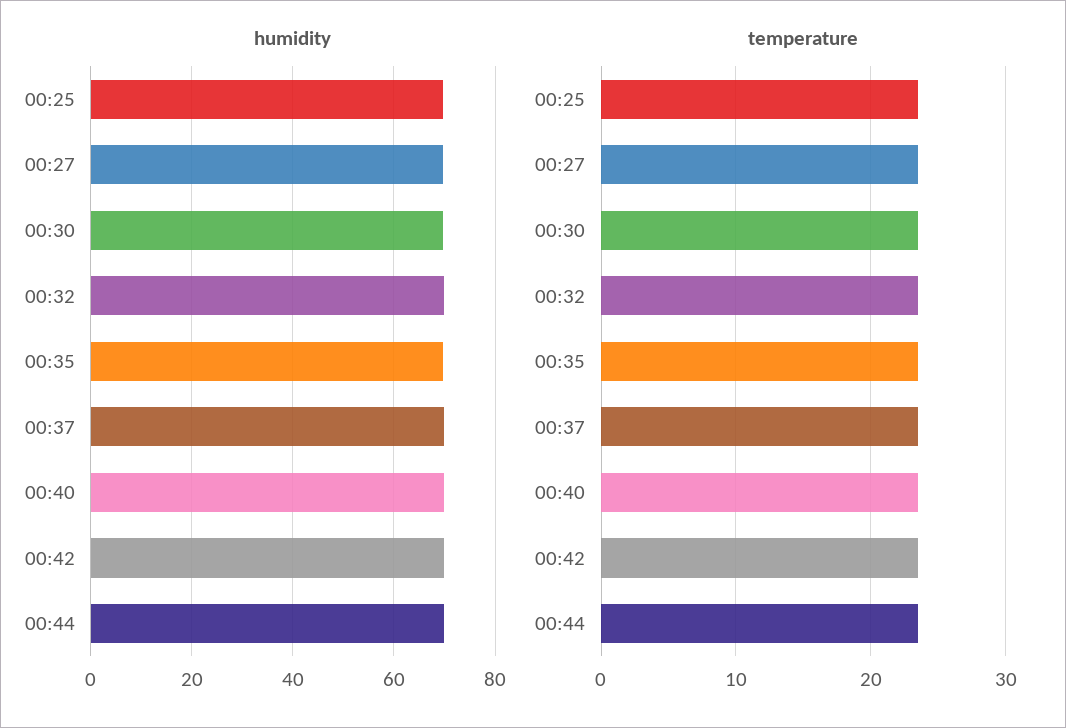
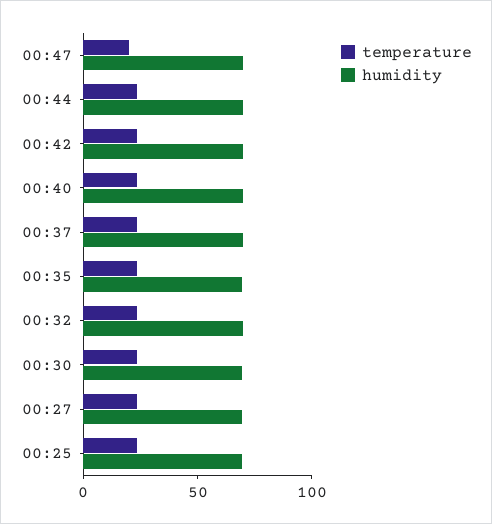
temperature, 00:47: none -> 20
humidity, 00:47: none -> 70

